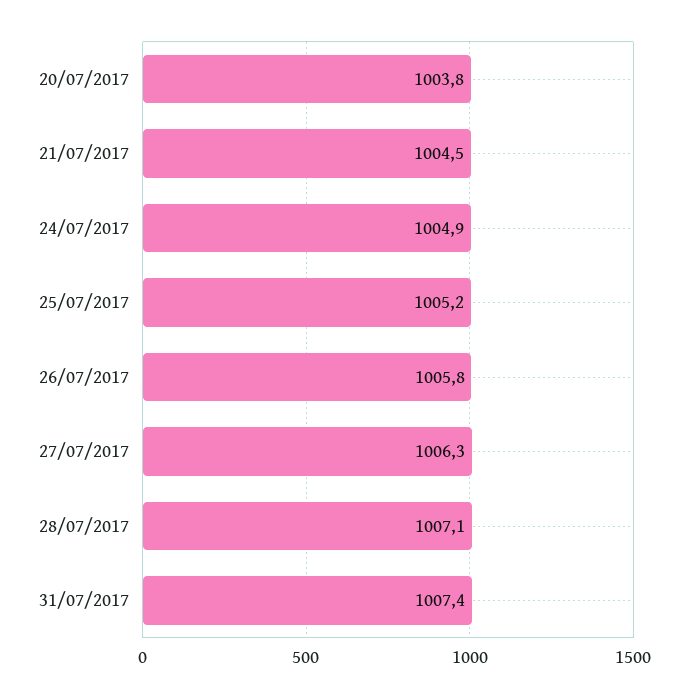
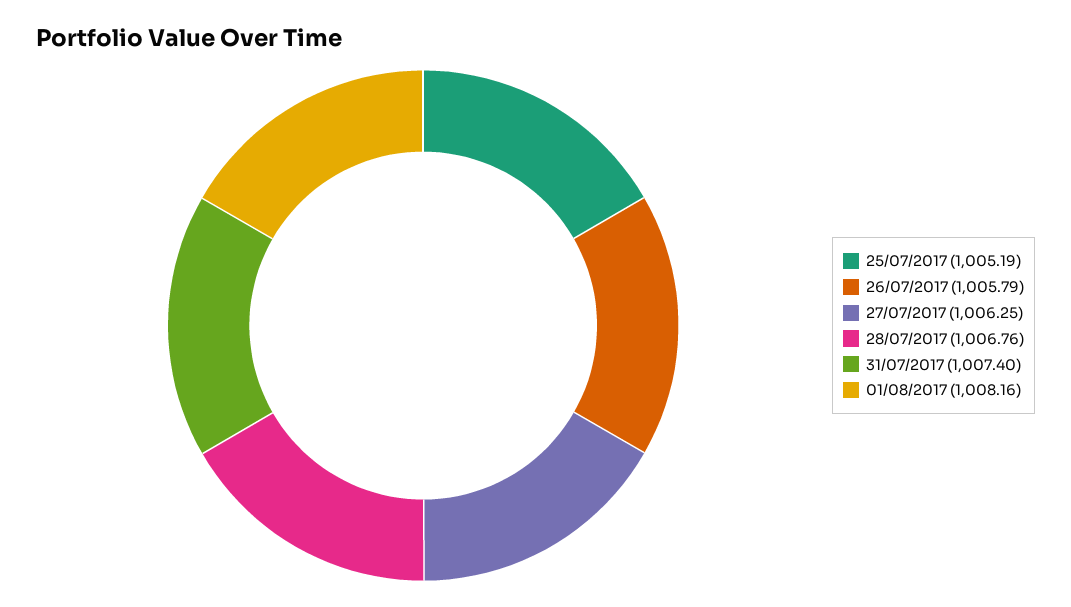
20/07/2017: 1003.8 -> none
21/07/2017: 1004.5 -> none
24/07/2017: 1004.9 -> none
28/07/2017: 1007.1 -> 1006.76
01/08/2017: none -> 1008.16

